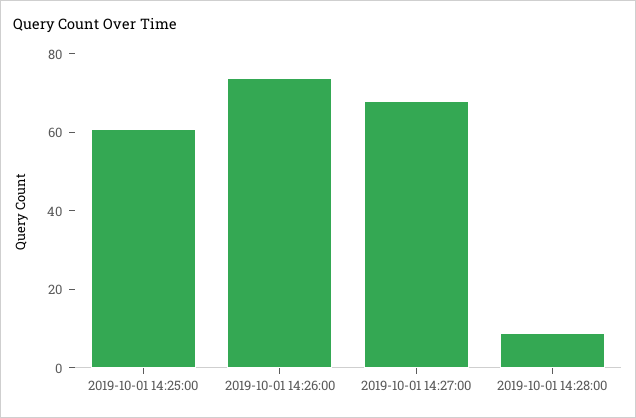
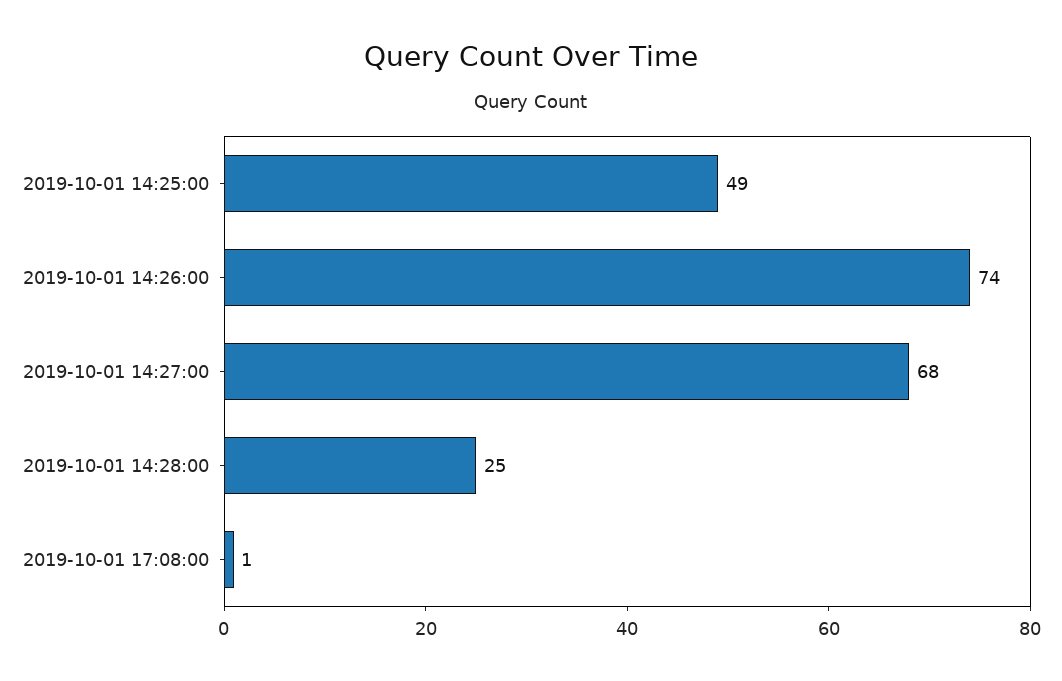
2019-10-01 14:25:00: 60 -> 49
2019-10-01 14:28:00: 10 -> 25
2019-10-01 17:08:00: none -> 1

